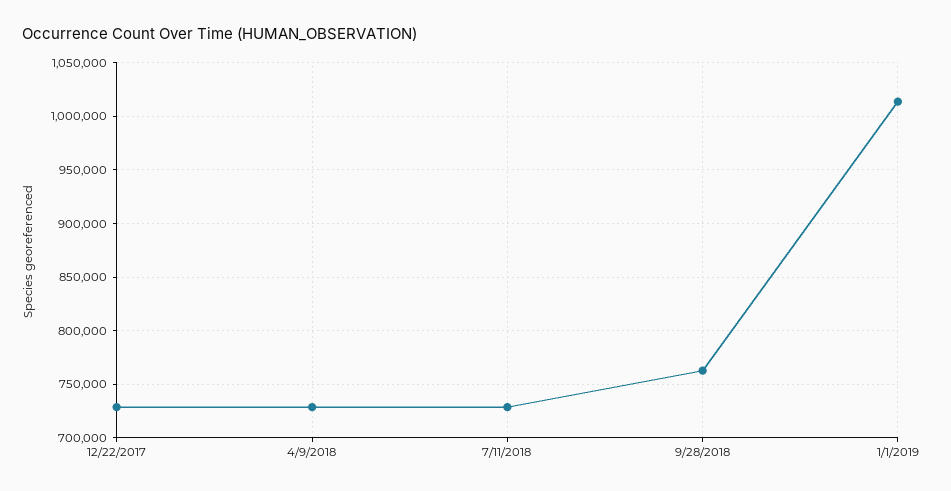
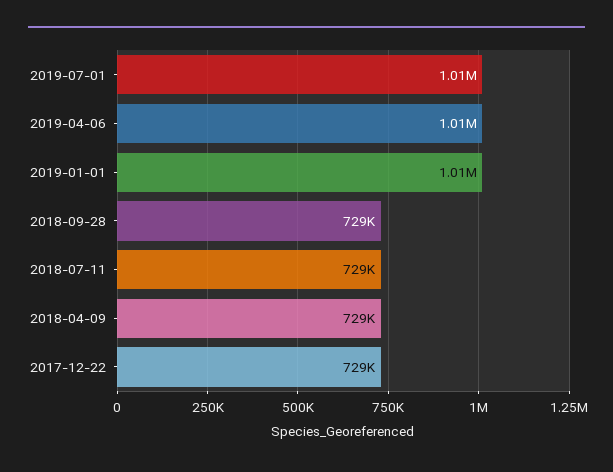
9/28/2018: 760000 -> 729000
2019-07-01: none -> 1010000
2019-04-06: none -> 1010000

